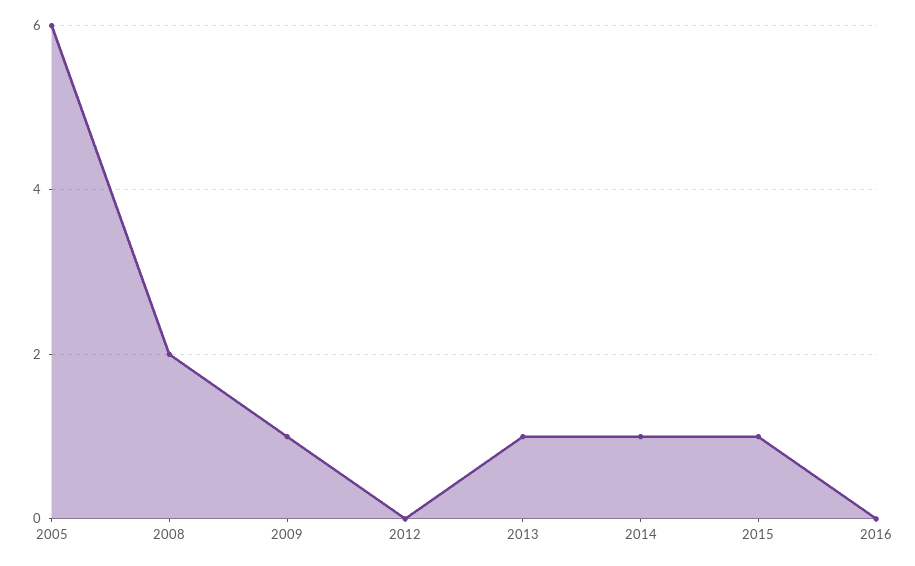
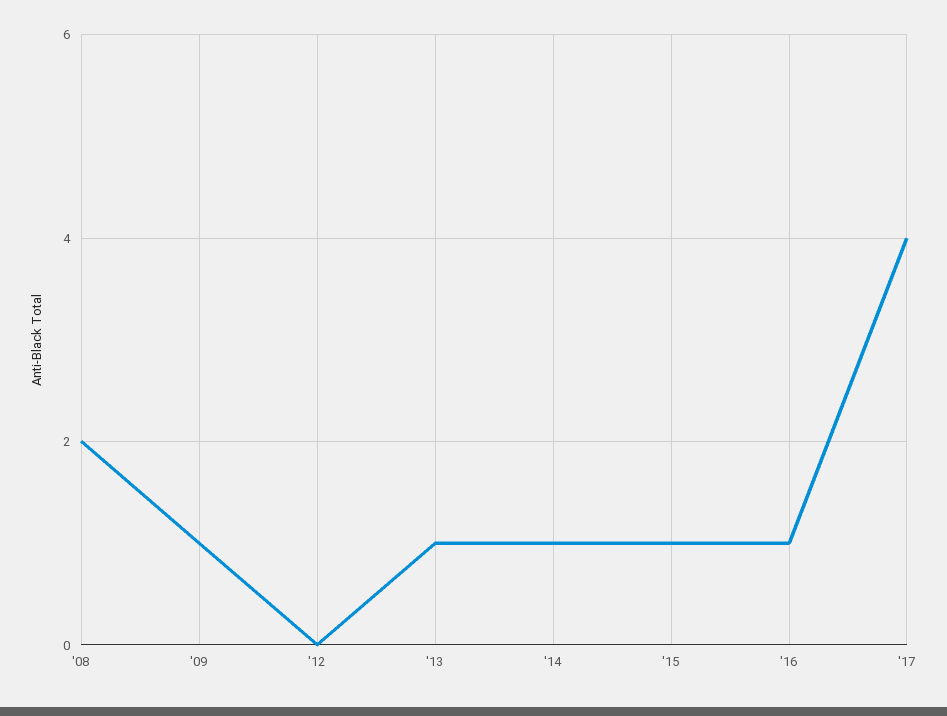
2005: 6 -> none
2016: 0 -> 1
'17: none -> 4

